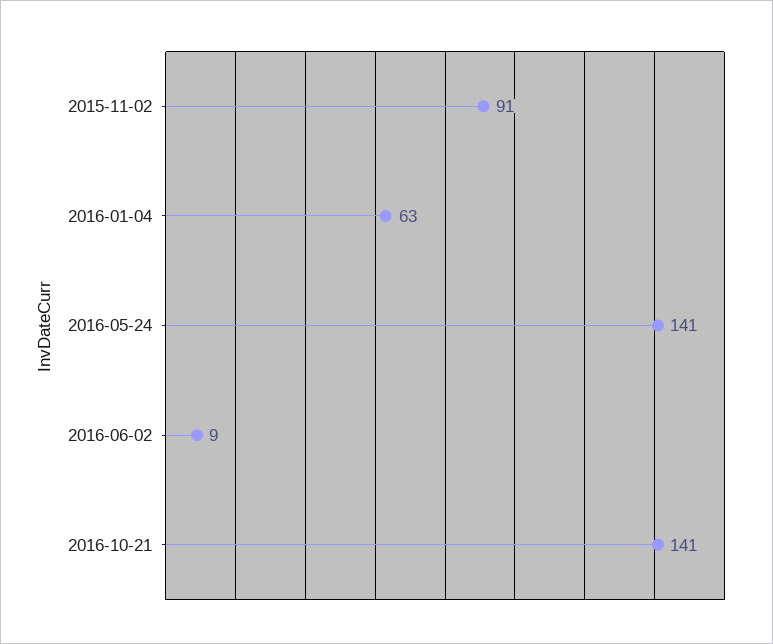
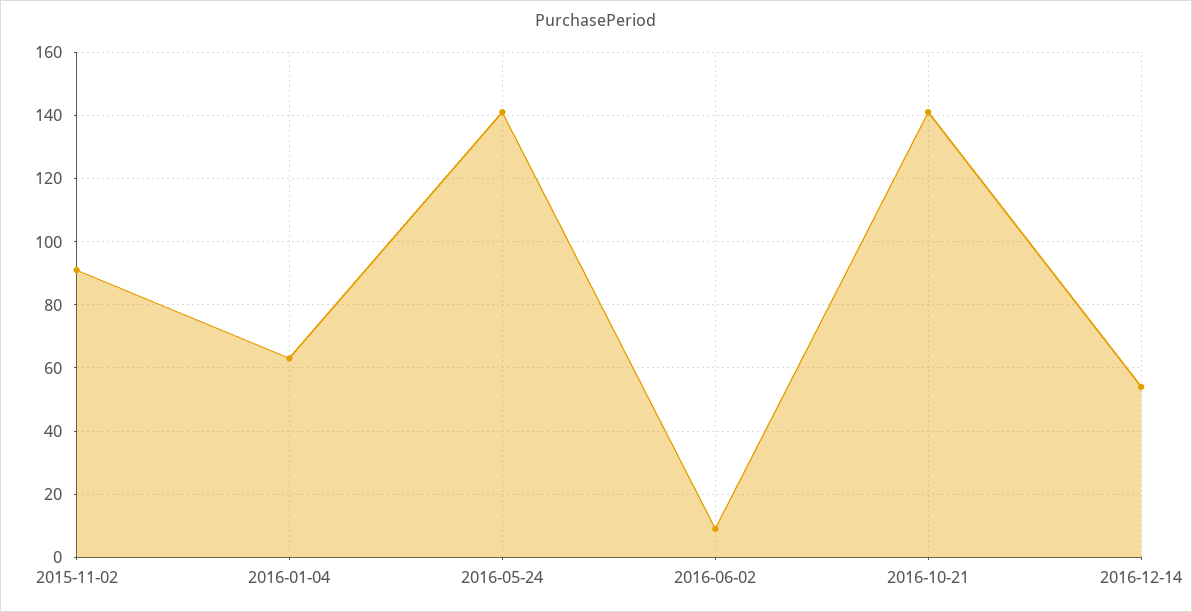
2016-12-14: none -> 55

